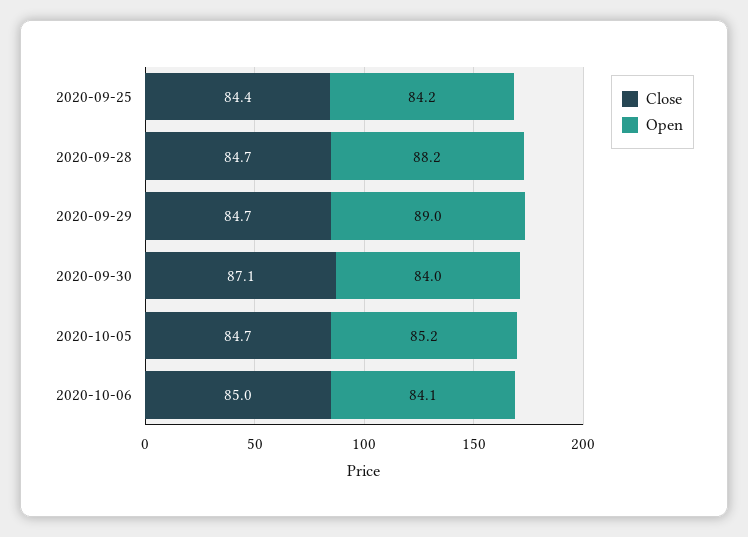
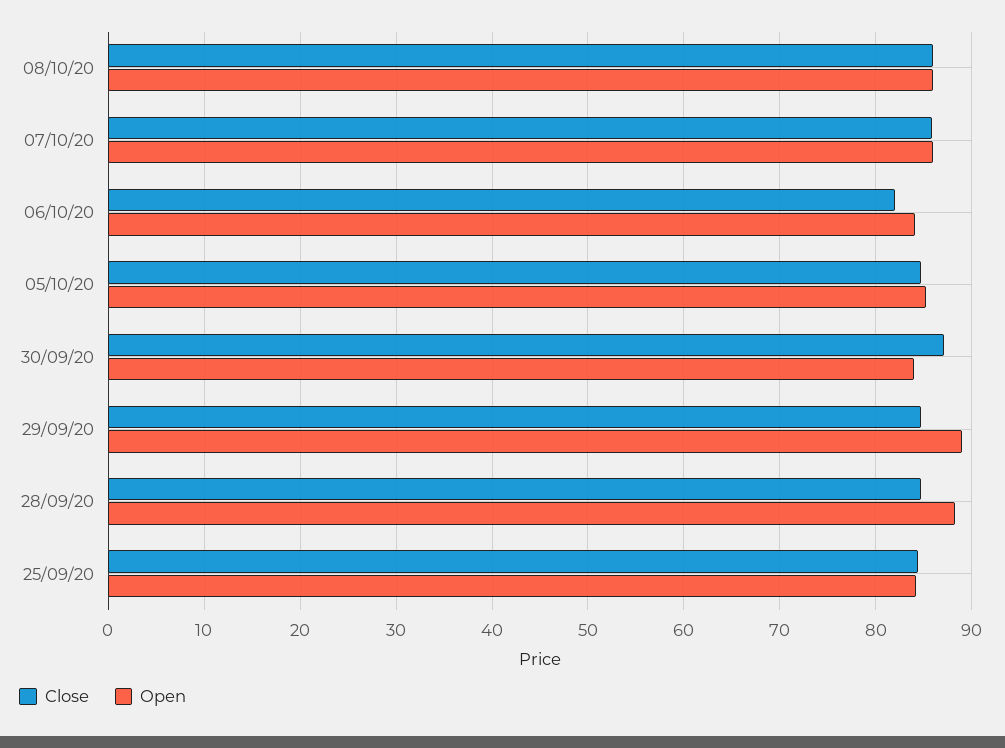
Close, 2020-10-06: 85 -> 82
Close, 08/10/20: none -> 86
Open, 08/10/20: none -> 86
Close, 07/10/20: none -> 86
Open, 07/10/20: none -> 86

